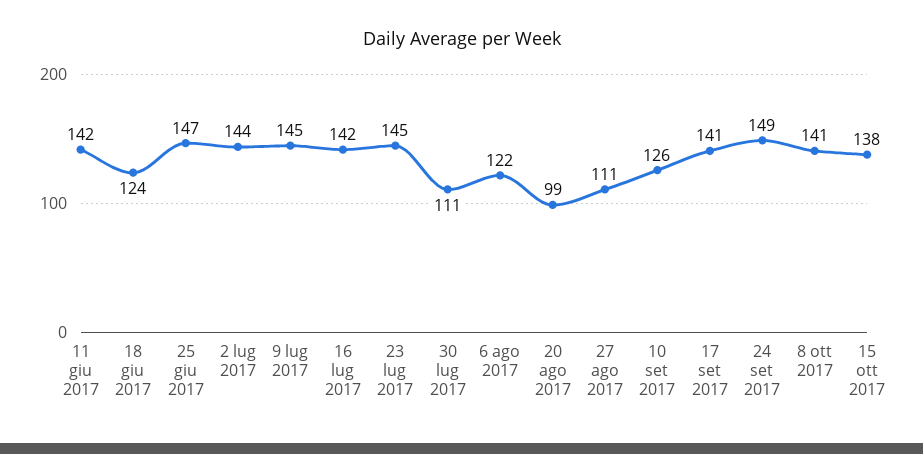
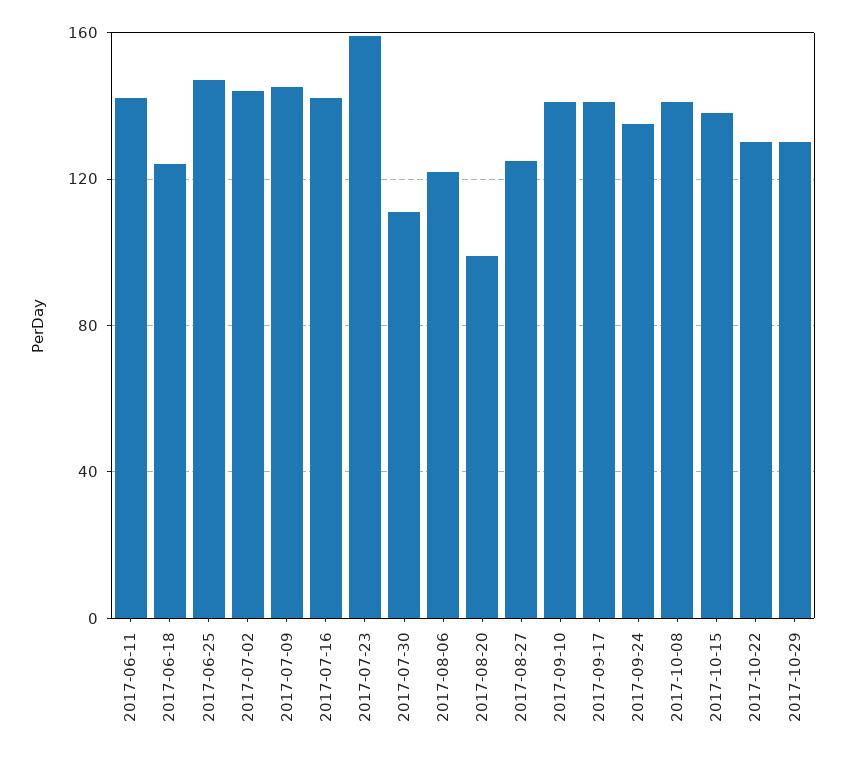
23 lug 2017: 145 -> 160
27 ago 2017: 111 -> 125
10 set 2017: 126 -> 140
24 set 2017: 149 -> 135
2017-10-22: none -> 130
2017-10-29: none -> 130

